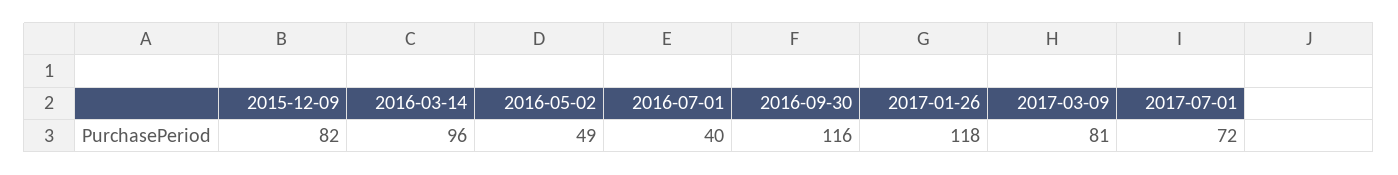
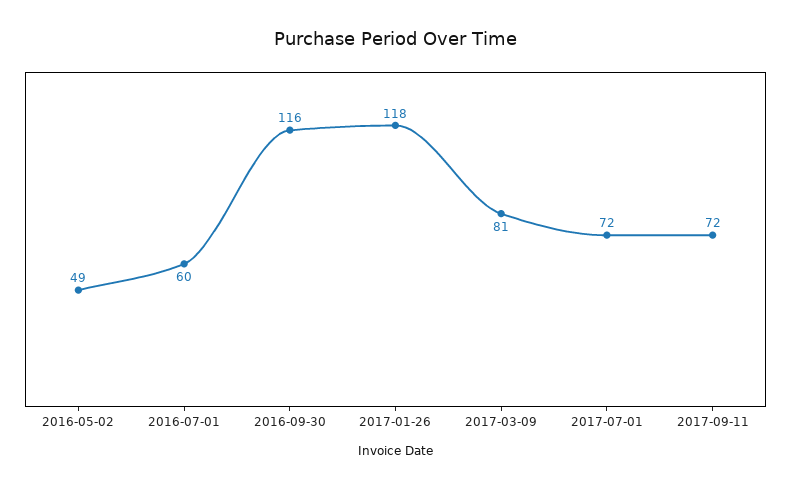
2015-12-09: 82 -> none
2016-03-14: 96 -> none
2016-07-01: 40 -> 60
2017-09-11: none -> 72

